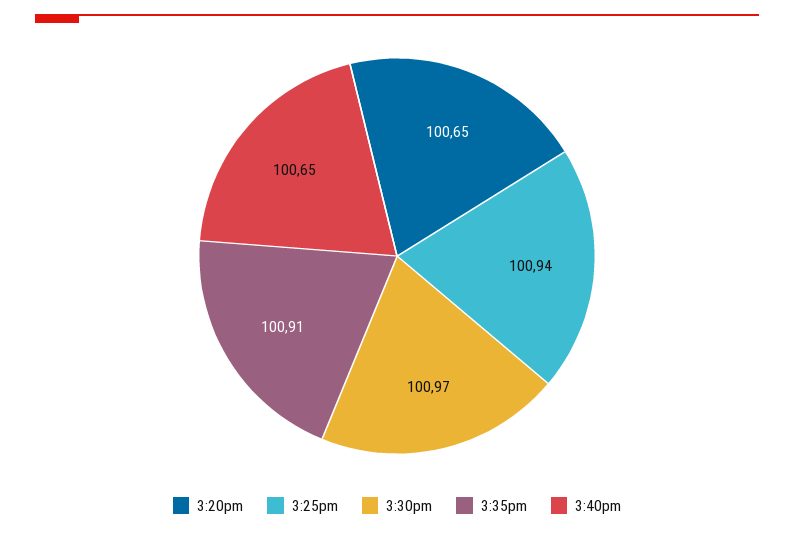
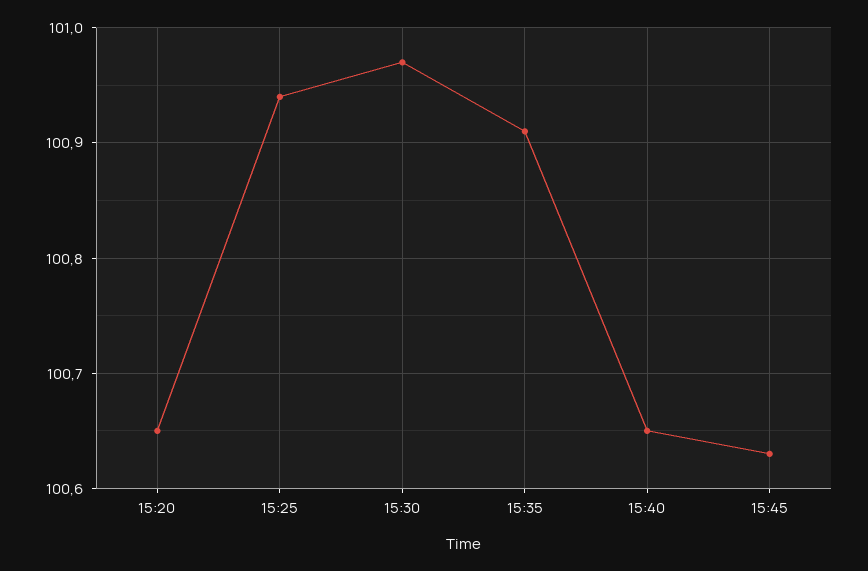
15:45: none -> 100.63

